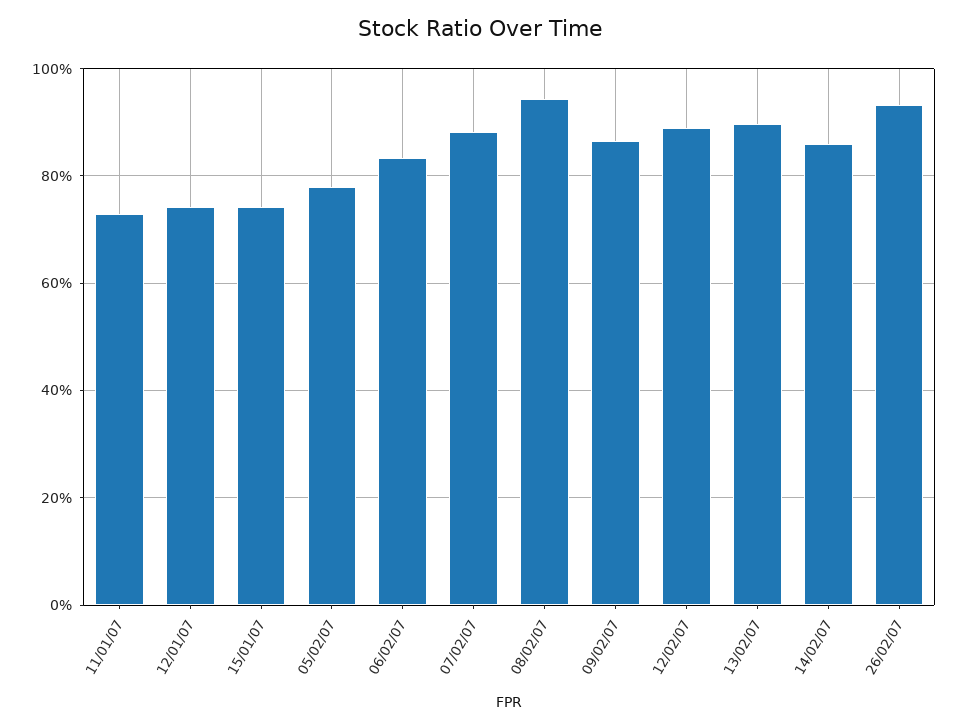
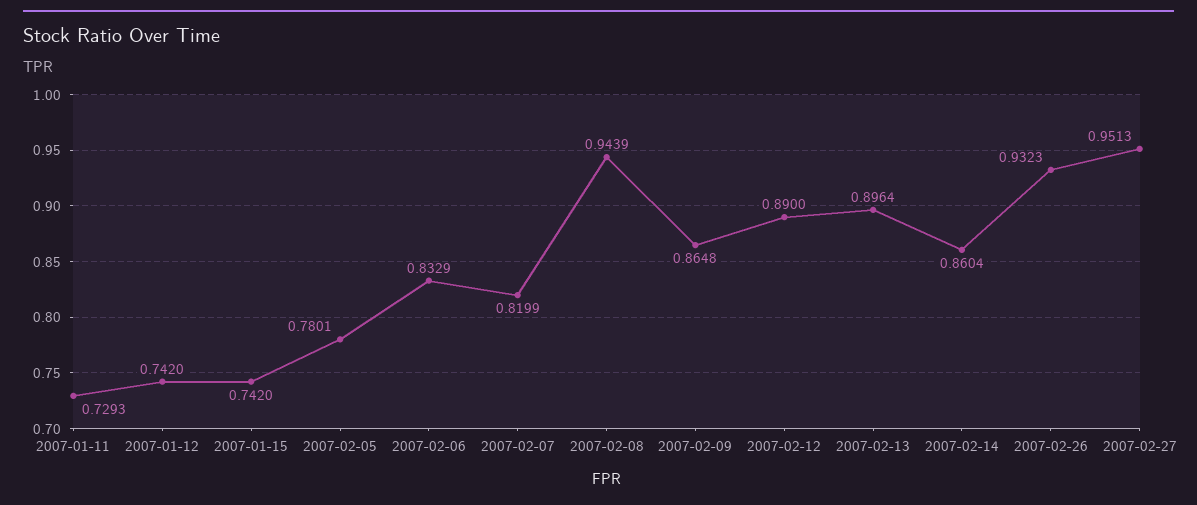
07/02/07: 0.88 -> 0.8199
2007-02-27: none -> 0.9513

